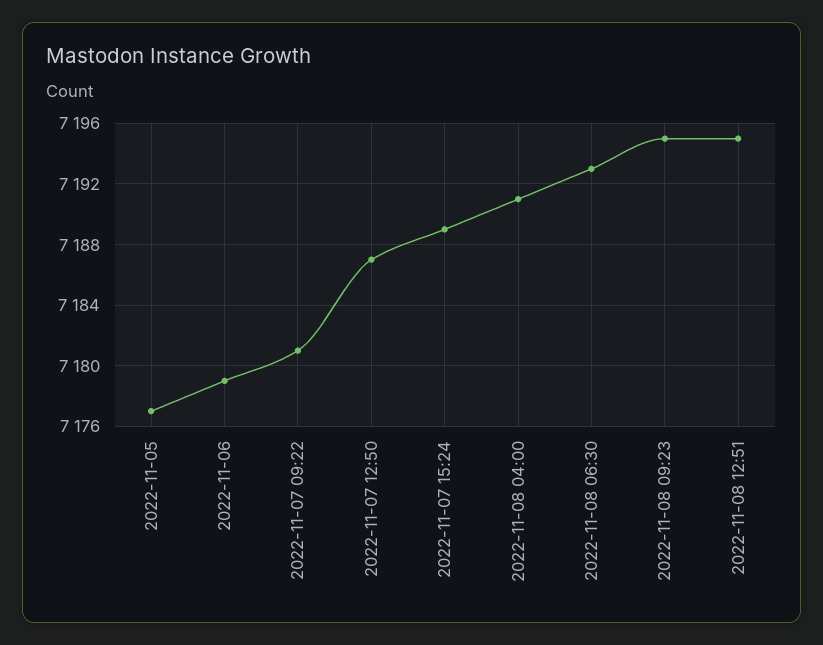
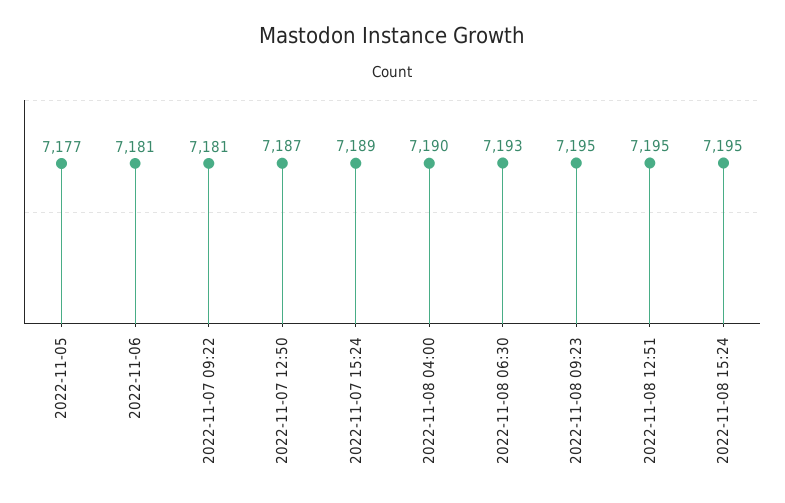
2022-11-06: 7179 -> 7181
2022-11-08 04:00: 7191 -> 7190
2022-11-08 15:24: none -> 7195

